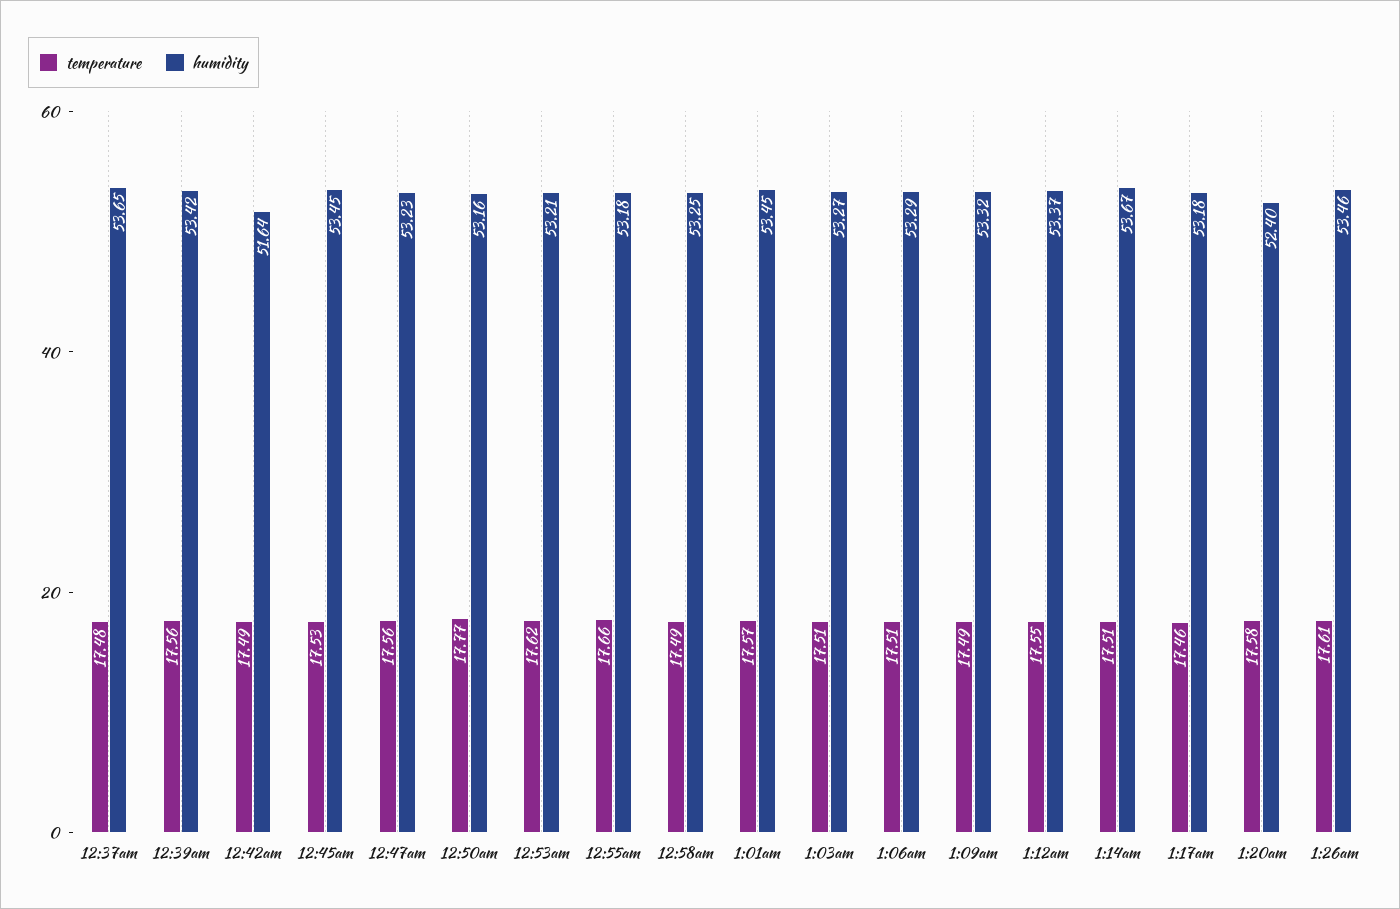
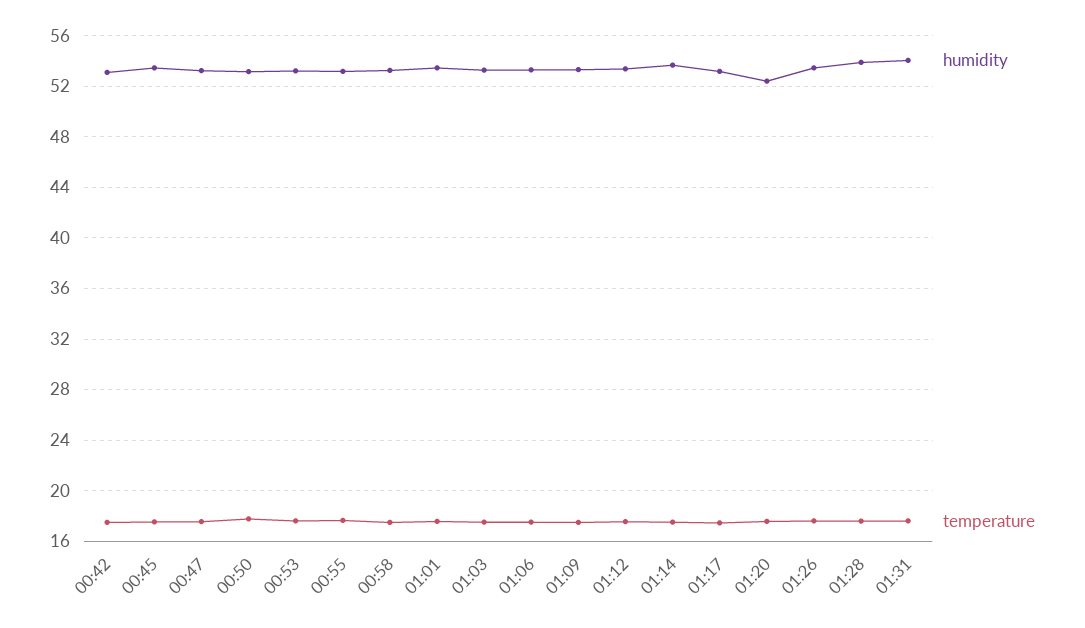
temperature, 12:37am: 17.48 -> none
humidity, 12:37am: 53.65 -> none
temperature, 12:39am: 17.56 -> none
humidity, 12:39am: 53.42 -> none
humidity, 12:42am: 51.64 -> 53
humidity, 01:28: none -> 54
temperature, 01:28: none -> 17.5
humidity, 01:31: none -> 54
temperature, 01:31: none -> 17.5

